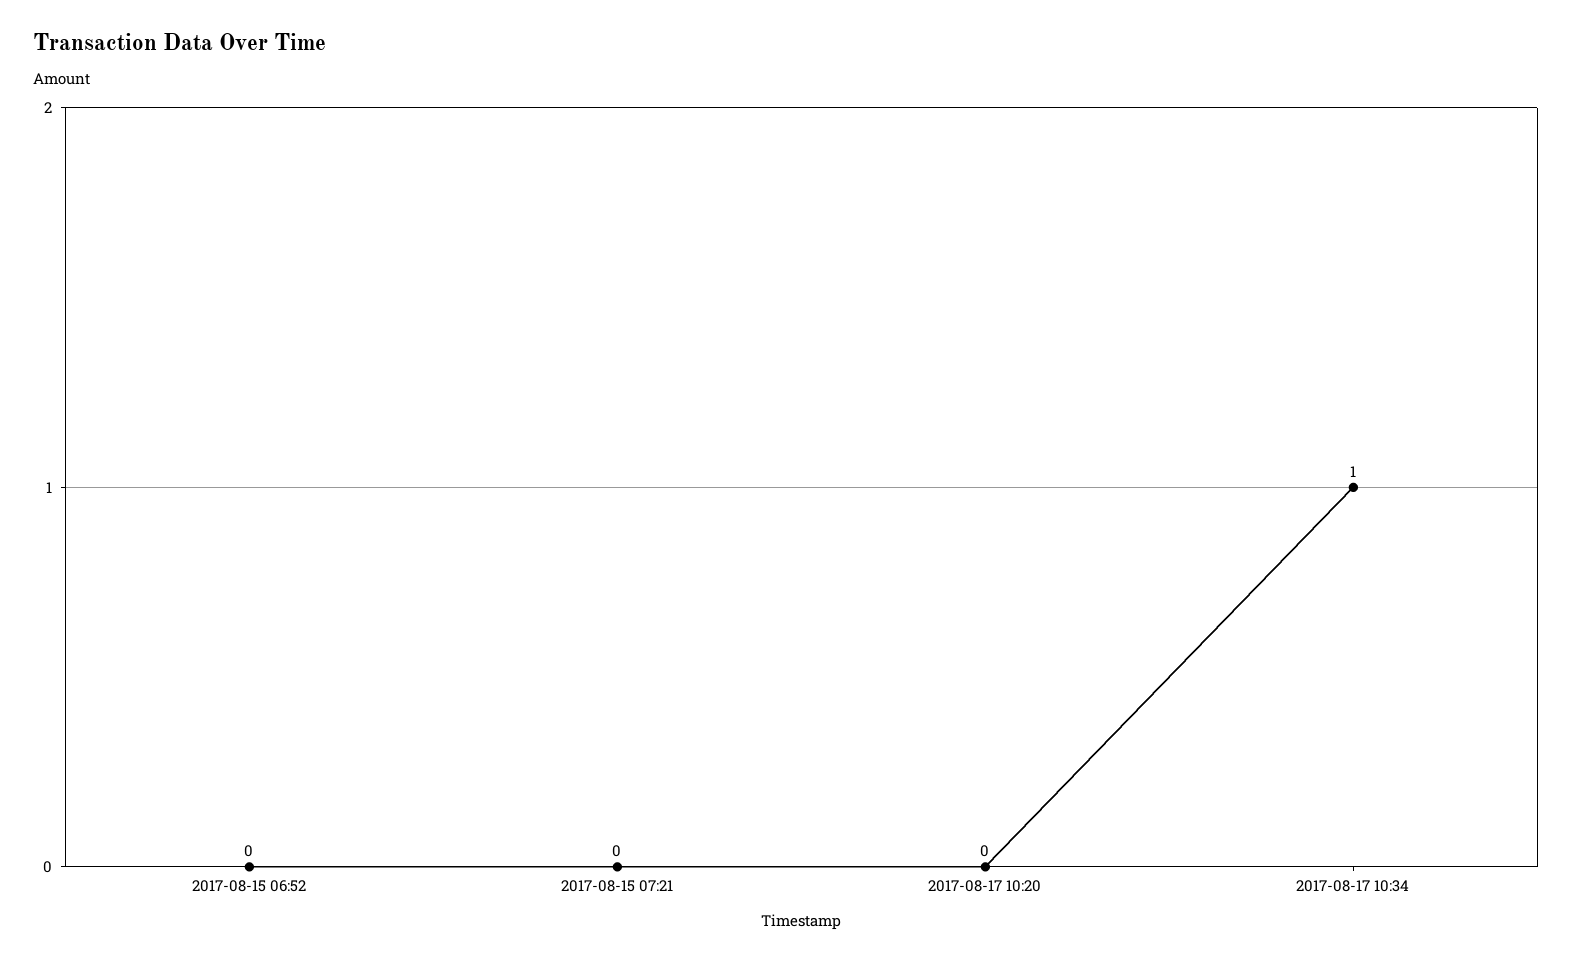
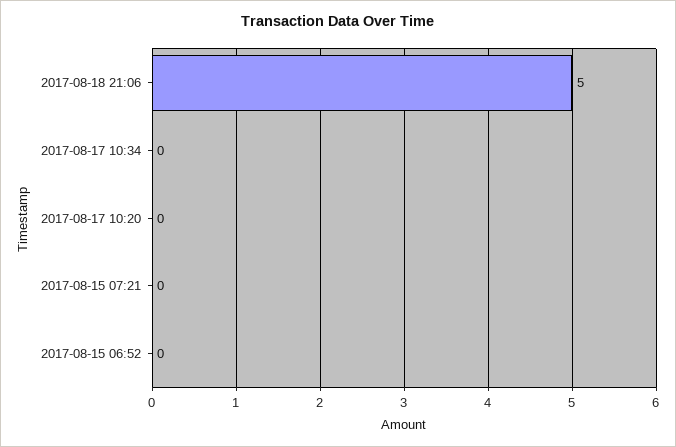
2017-08-17 10:34: 1 -> 0
2017-08-18 21:06: none -> 5

